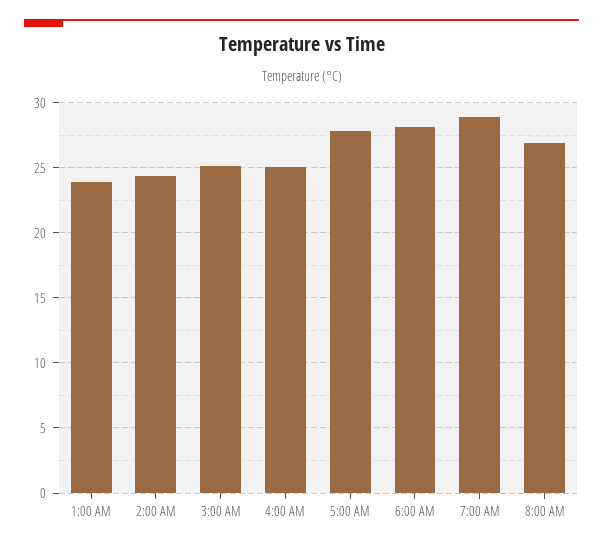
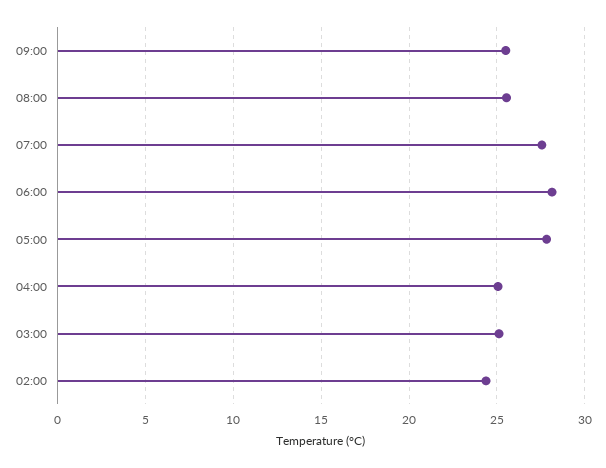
1:00 AM: 24 -> none
7:00 AM: 29 -> 27.5
8:00 AM: 27 -> 25.5
09:00: none -> 25.5

